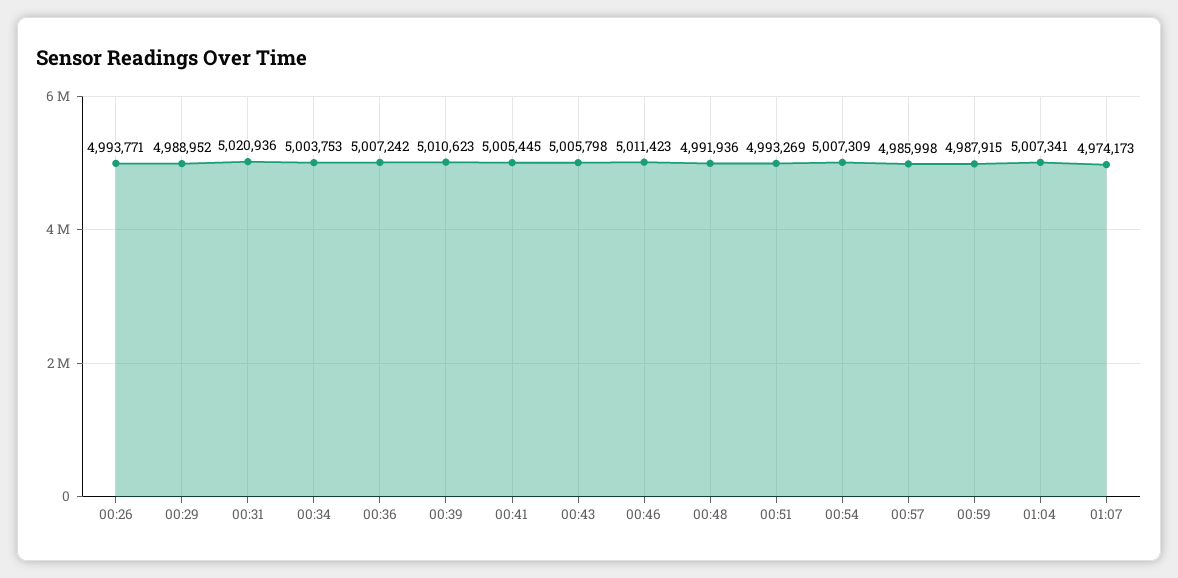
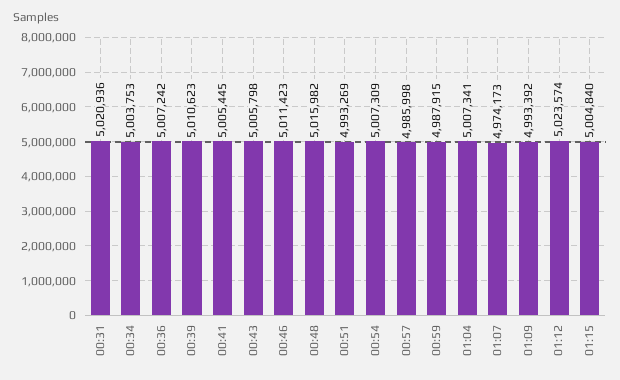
00:26: 4993771 -> none
00:29: 4988952 -> none
00:48: 4991936 -> 5015982
01:09: none -> 4993392
01:12: none -> 5023574
01:15: none -> 5004840

